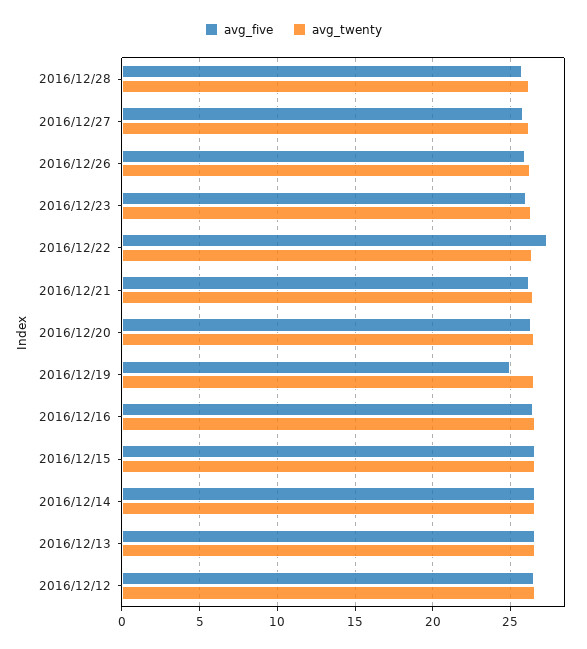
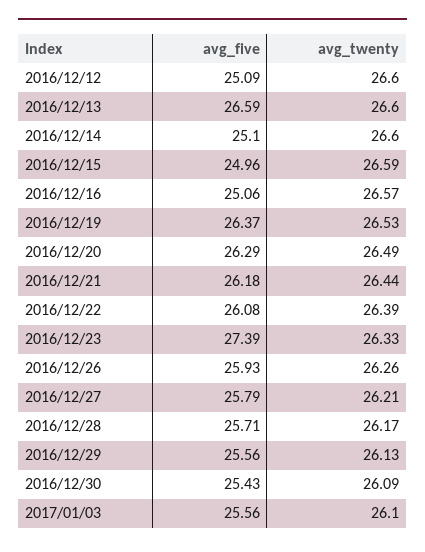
avg_five, 2016/12/23: 26 -> 27.39
avg_five, 2016/12/22: 27.5 -> 26.08
avg_five, 2016/12/19: 25 -> 26.37
avg_five, 2016/12/16: 26.5 -> 25.06
avg_five, 2016/12/15: 26.5 -> 24.96
avg_five, 2016/12/14: 26.5 -> 25.1
avg_five, 2016/12/12: 26.5 -> 25.09
avg_five, 2016/12/29: none -> 25.56
avg_twenty, 2016/12/29: none -> 26.13
avg_five, 2016/12/30: none -> 25.43
avg_twenty, 2016/12/30: none -> 26.09
avg_five, 2017/01/03: none -> 25.56
avg_twenty, 2017/01/03: none -> 26.1

